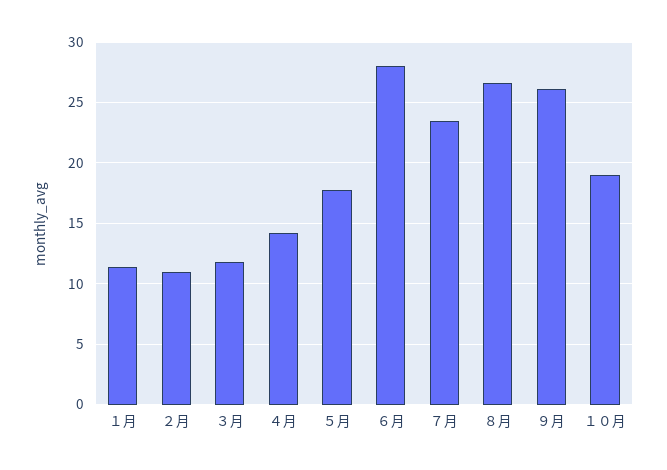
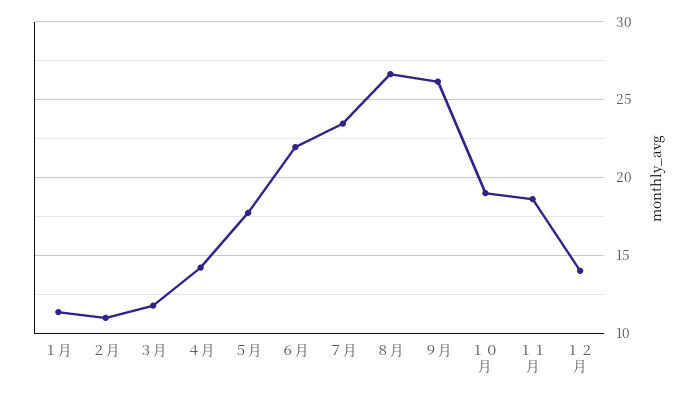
６月: 28 -> 22
１１月: none -> 18.5
１２月: none -> 14

